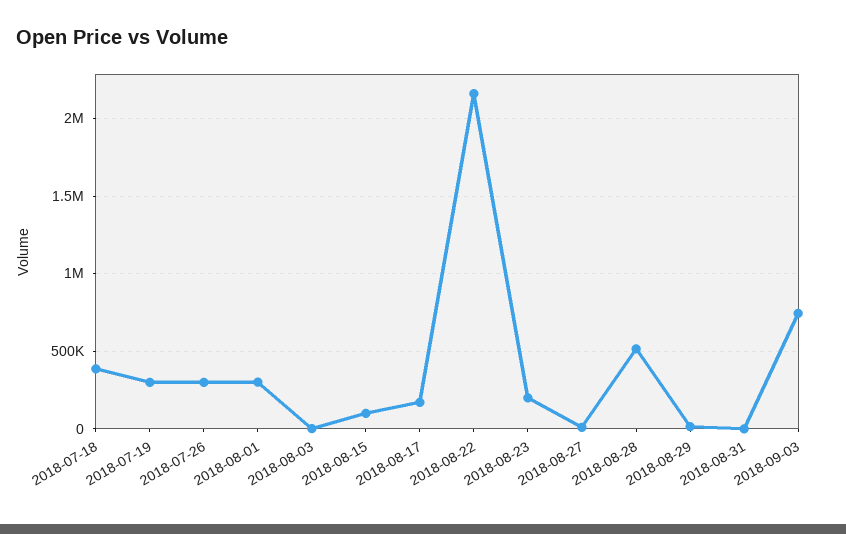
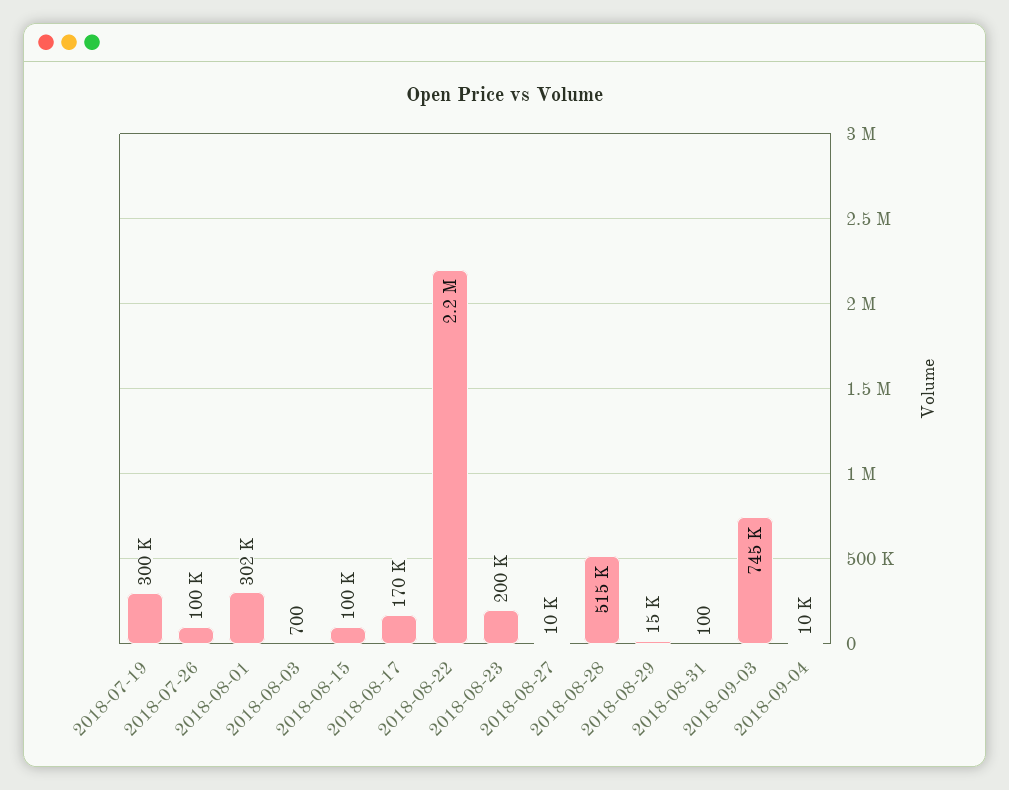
2018-07-18: 400000 -> none
2018-07-26: 300000 -> 100000
2018-09-04: none -> 10000

